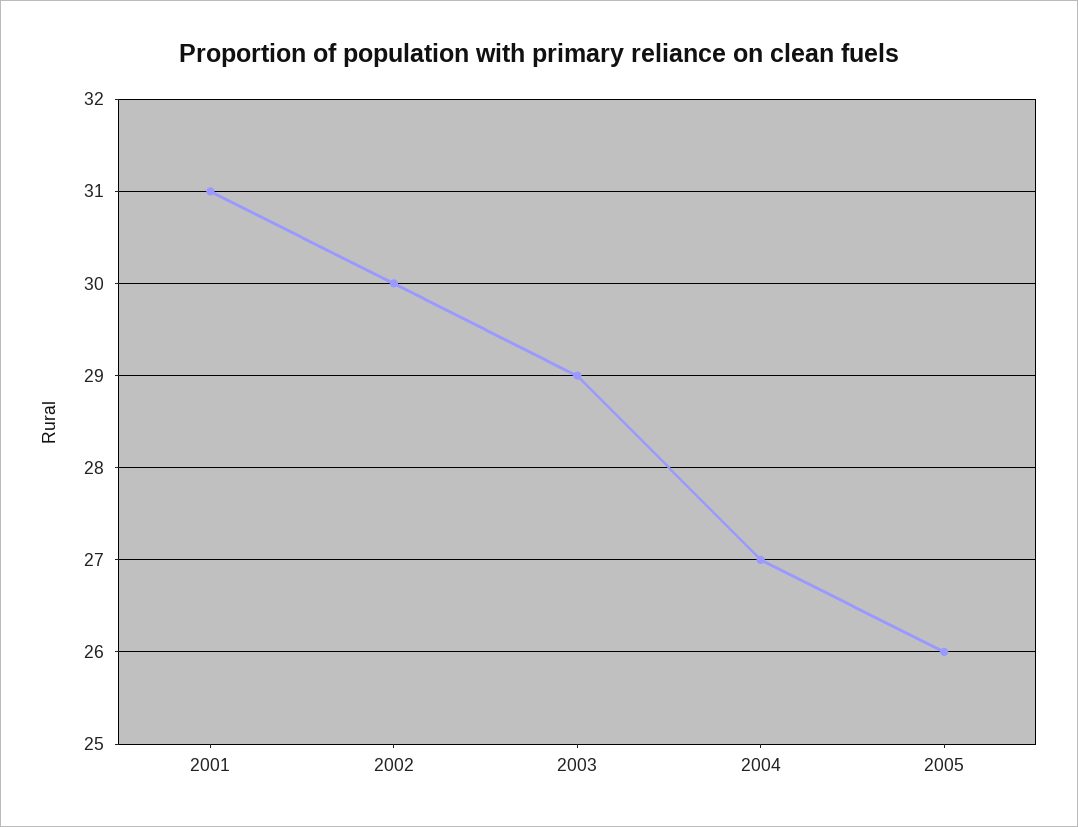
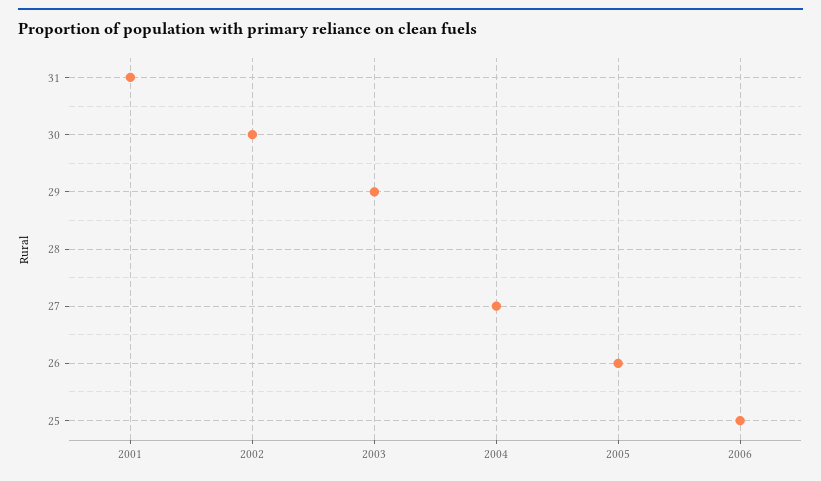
2006: none -> 25

